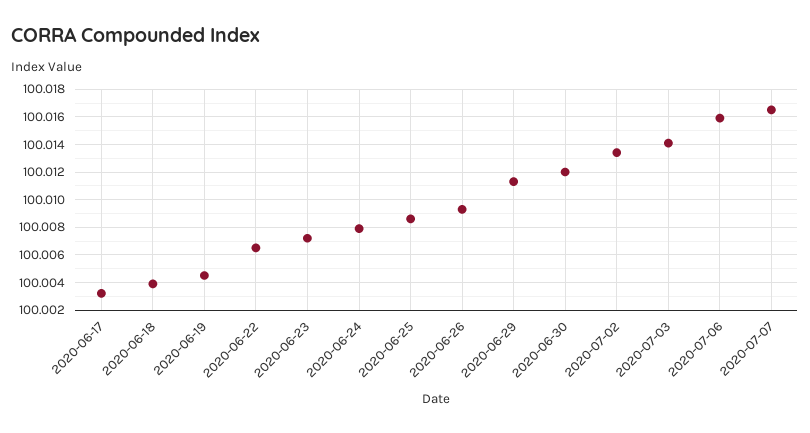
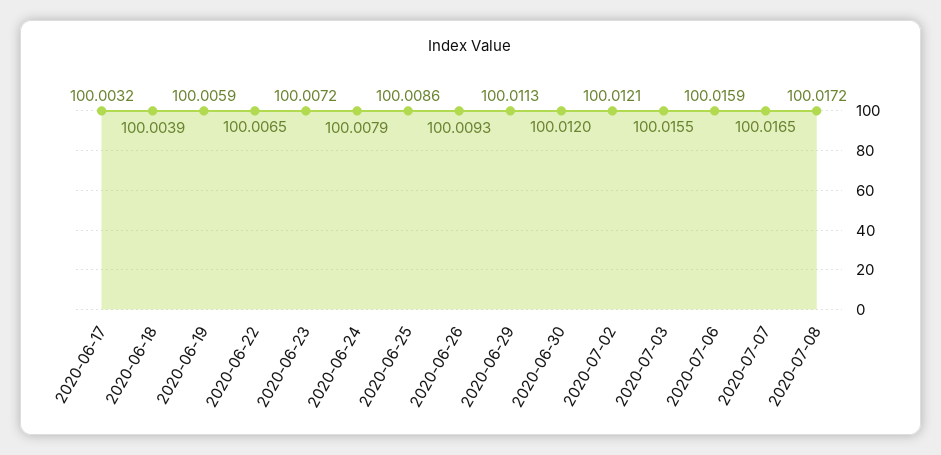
2020-06-19: 100.0045 -> 100.0059
2020-07-02: 100.0135 -> 100.0121
2020-07-03: 100.014 -> 100.0155
2020-07-08: none -> 100.0172

